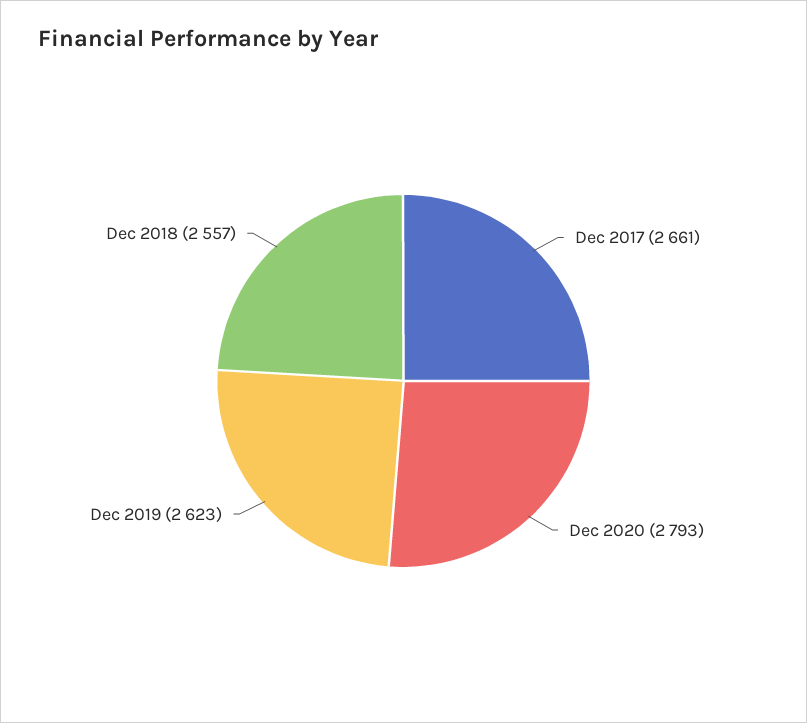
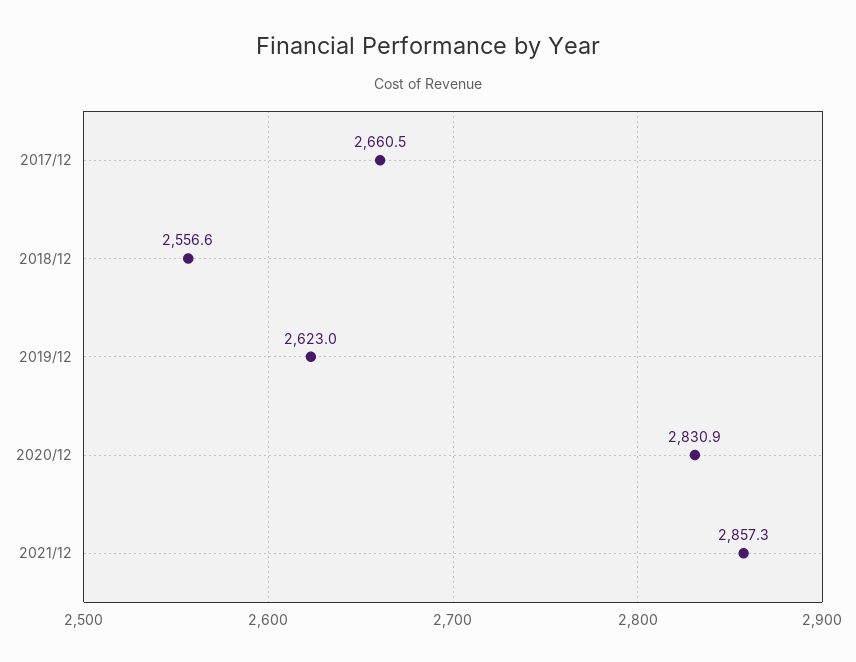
Dec 2020: 2793 -> 2830.9
2021/12: none -> 2857.3

